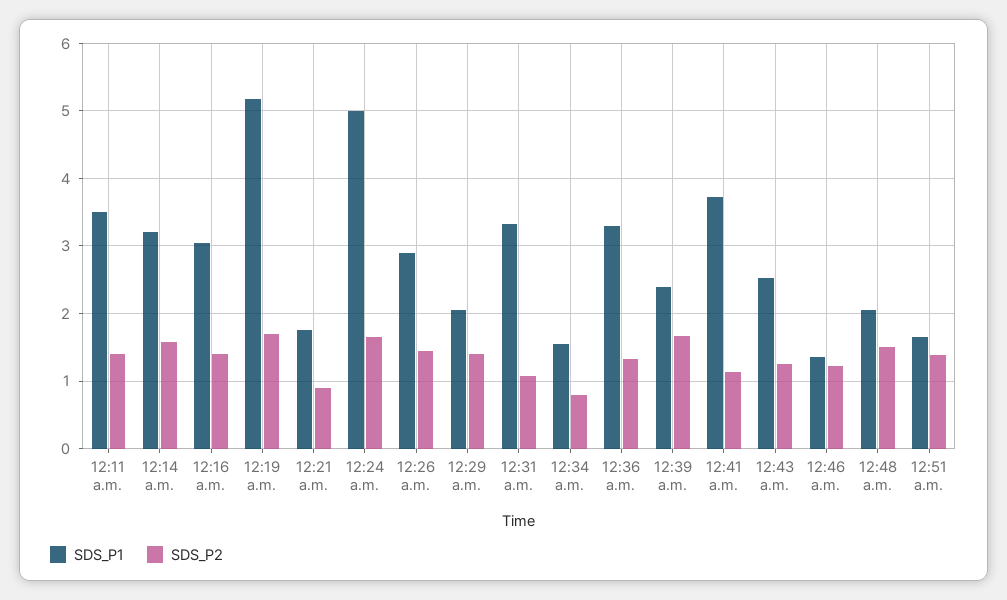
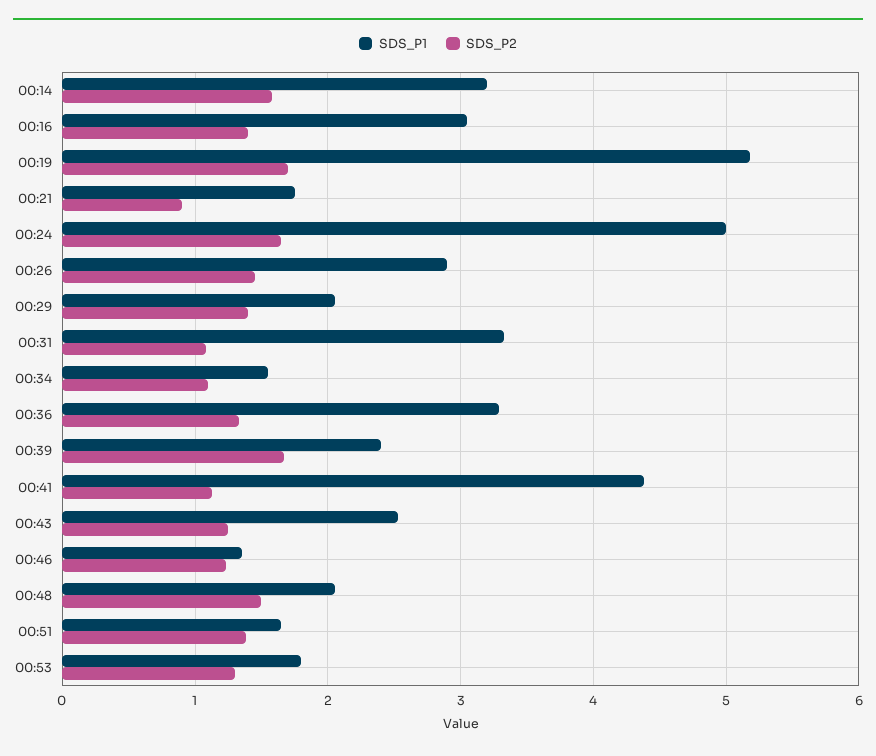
SDS_P1, 12:11 a.m.: 3.5 -> none
SDS_P2, 12:11 a.m.: 1.4 -> none
SDS_P2, 12:34 a.m.: 0.8 -> 1.1
SDS_P1, 12:41 a.m.: 3.7 -> 4.4
SDS_P1, 00:53: none -> 1.8
SDS_P2, 00:53: none -> 1.3

